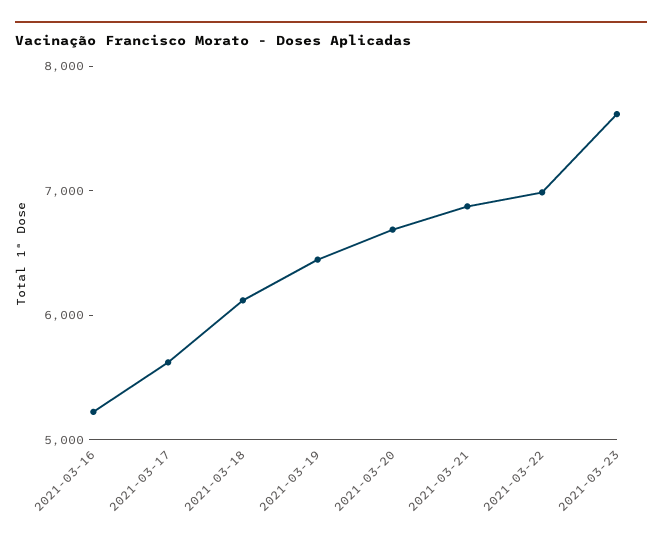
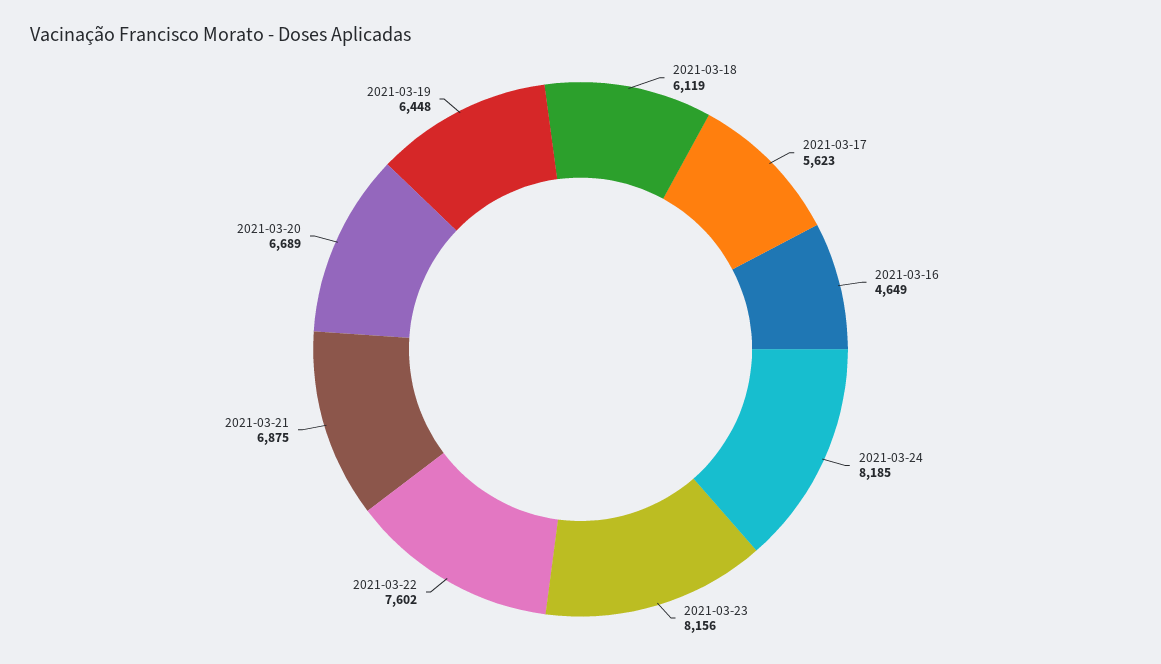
2021-03-16: 5200 -> 4649
2021-03-22: 7000 -> 7602
2021-03-23: 7600 -> 8156
2021-03-24: none -> 8185

